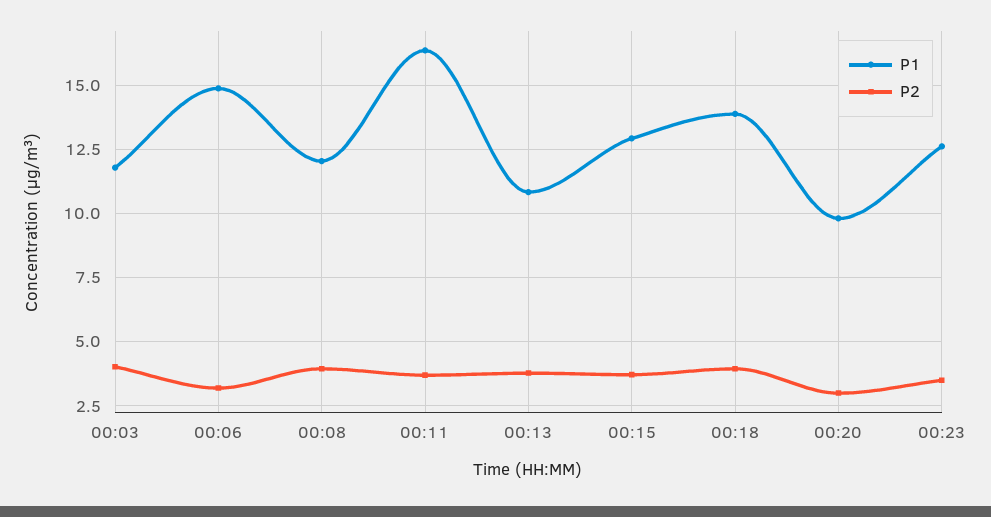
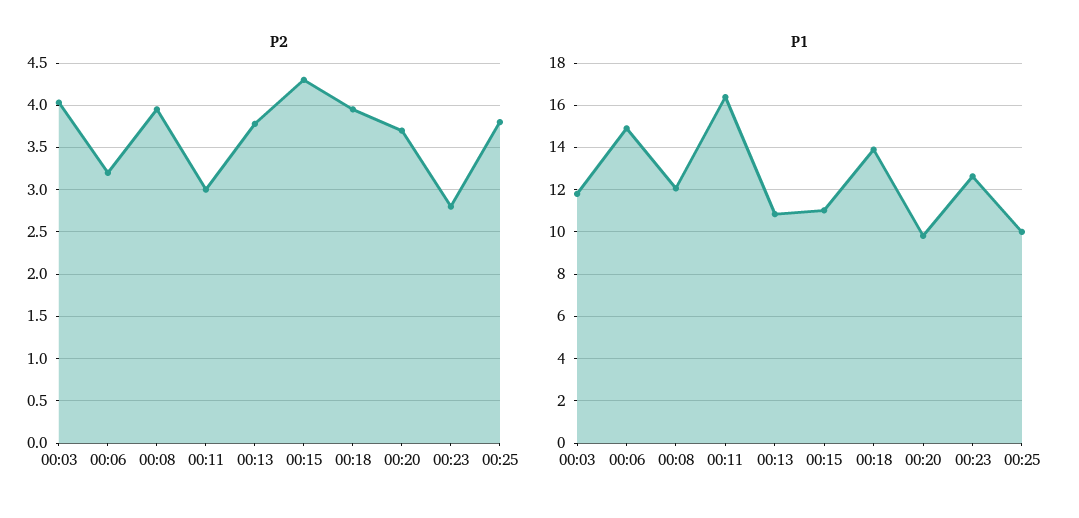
P2, 00:11: 3.75 -> 3
P1, 00:15: 13 -> 11
P2, 00:15: 3.75 -> 4.3
P2, 00:20: 3 -> 3.7
P2, 00:23: 3.5 -> 2.8
P2, 00:25: none -> 3.8
P1, 00:25: none -> 10

